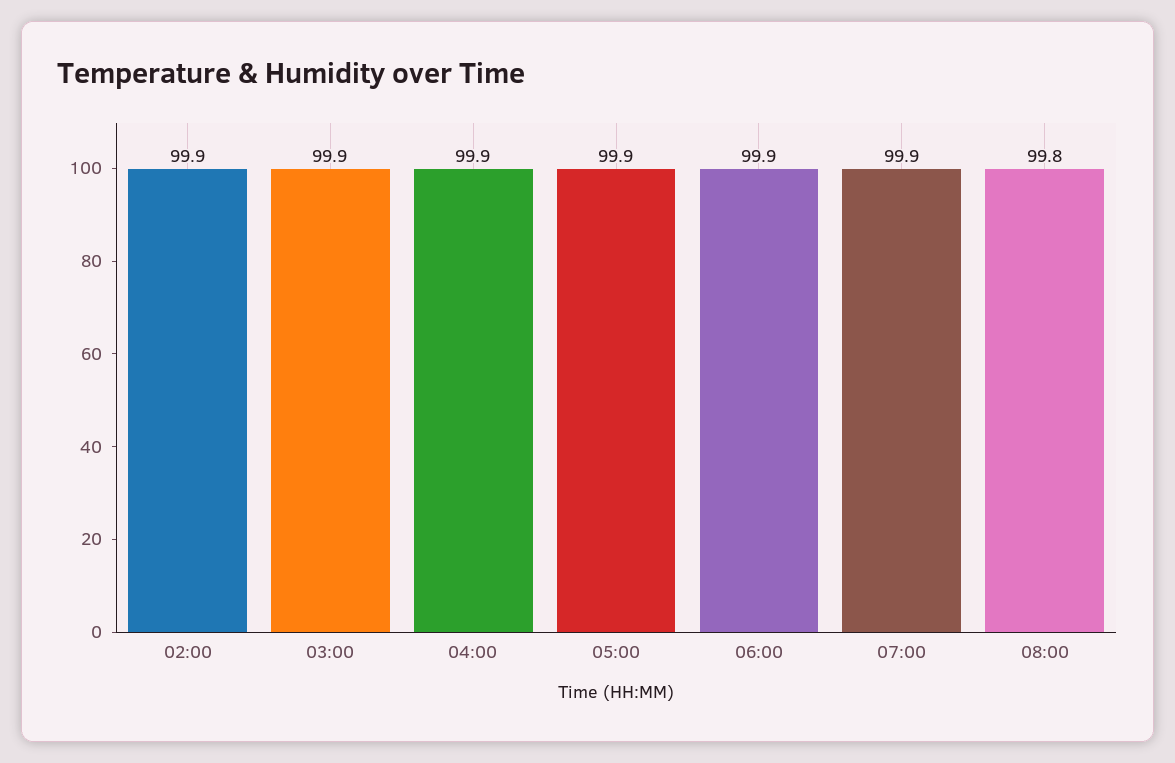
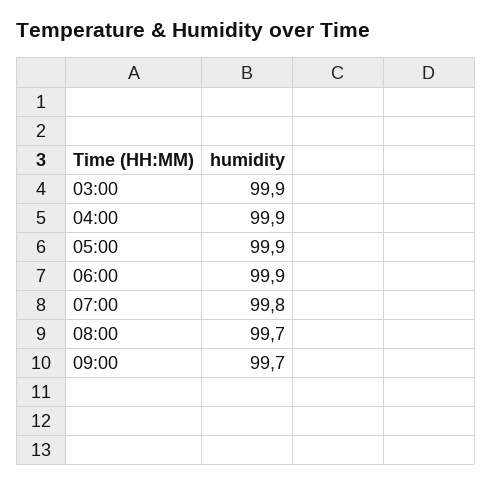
02:00: 99.9 -> none
07:00: 99.9 -> 99.8
08:00: 99.8 -> 99.7
09:00: none -> 99.7

